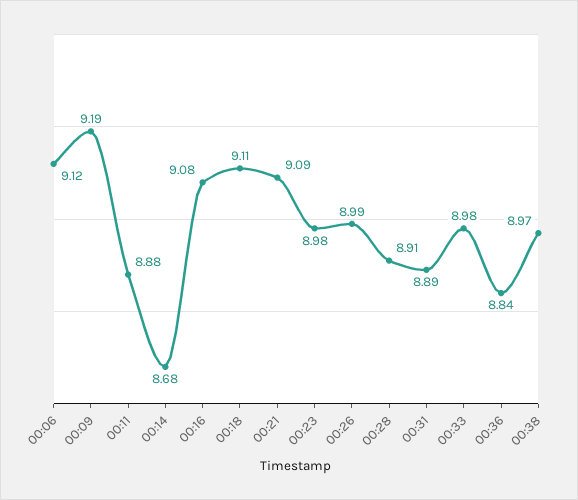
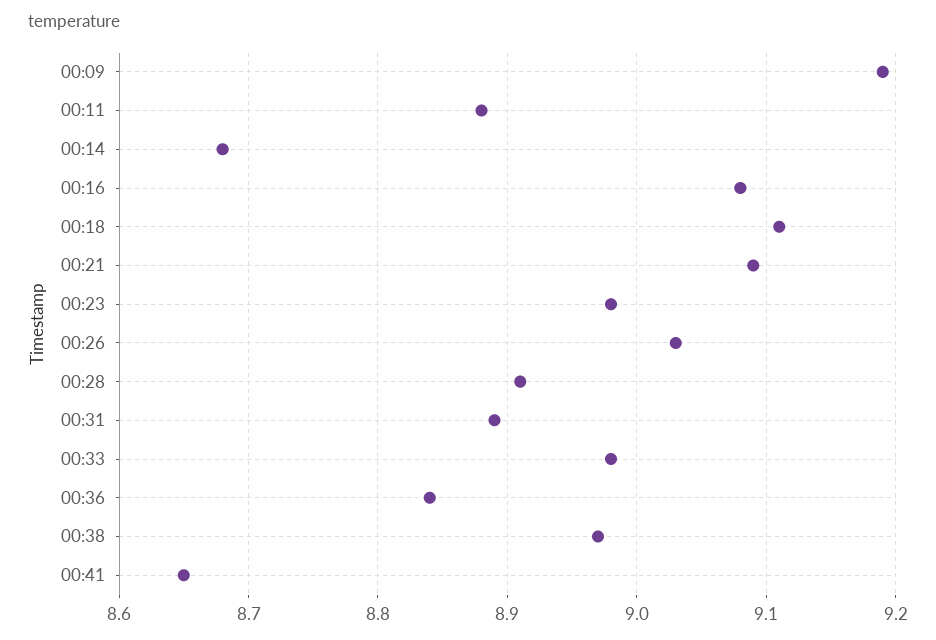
00:06: 9.12 -> none
00:26: 8.99 -> 9.03
00:41: none -> 8.65

